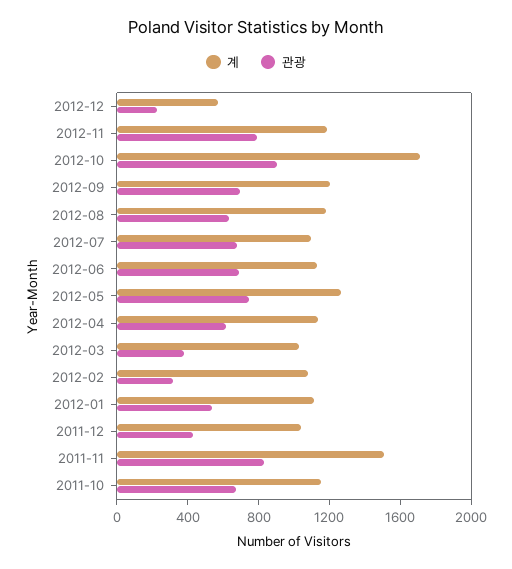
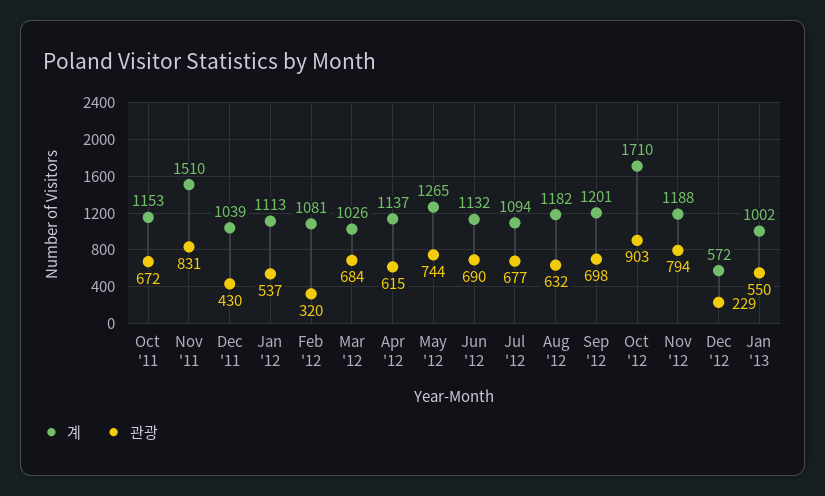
관광, 2012-03: 400 -> 684
계, Jan '13: none -> 1002
관광, Jan '13: none -> 550

